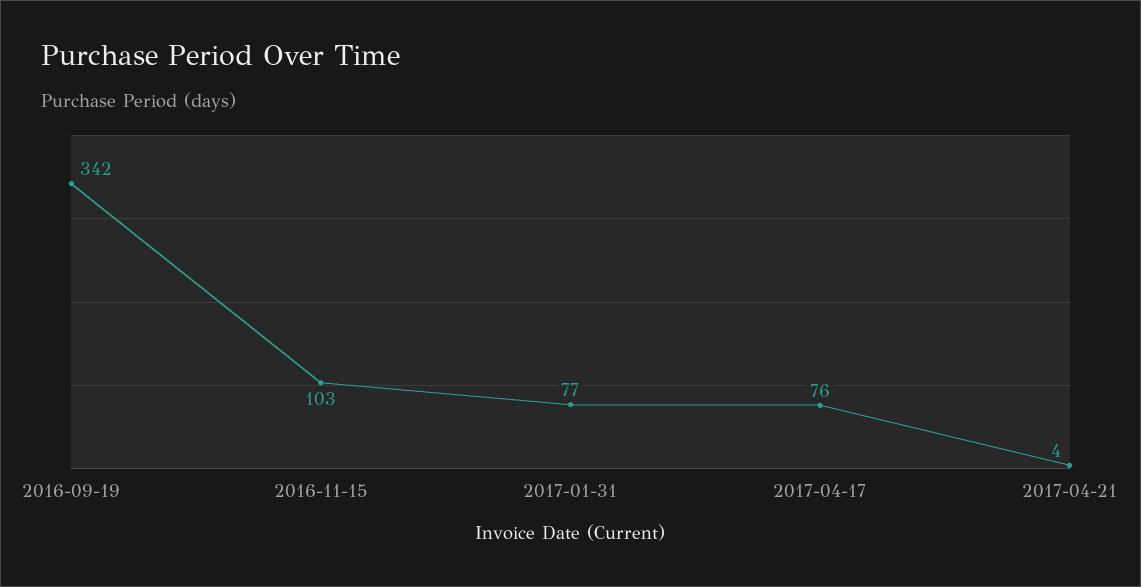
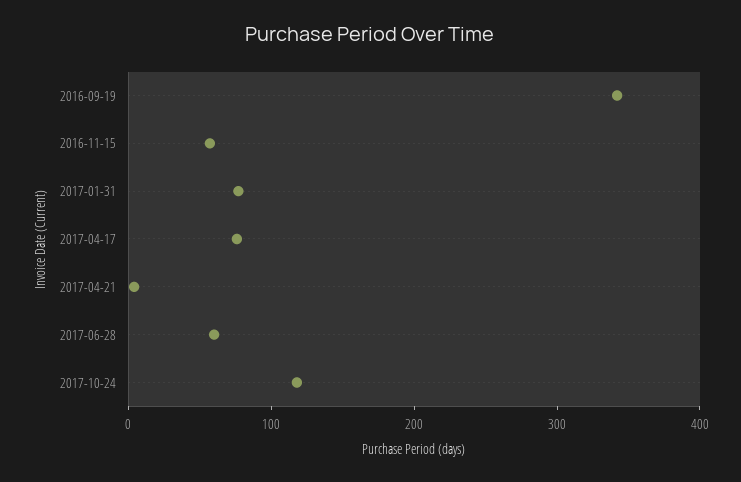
2016-11-15: 103 -> 60
2017-06-28: none -> 60
2017-10-24: none -> 120

